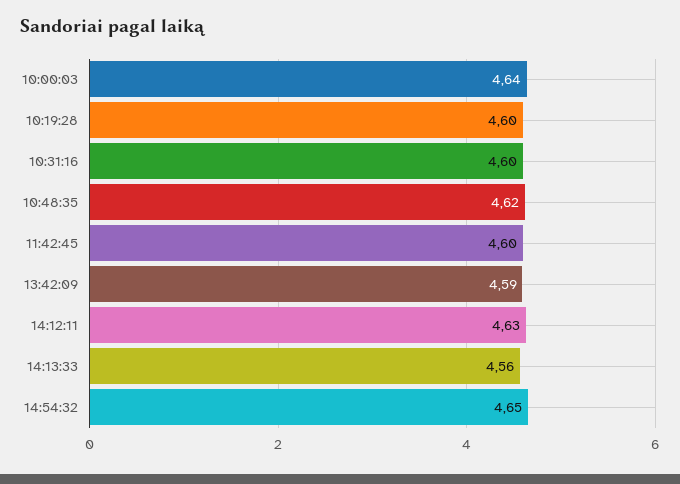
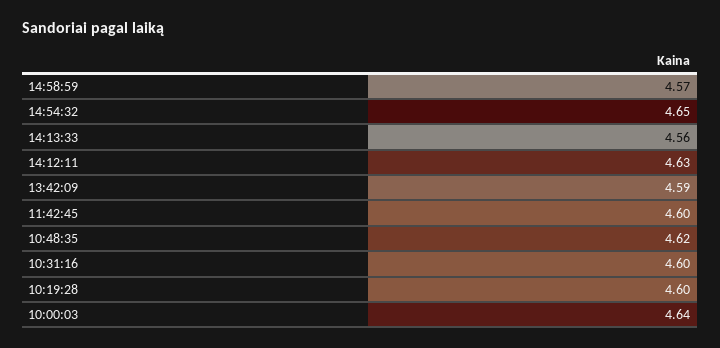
14:58:59: none -> 4.57

